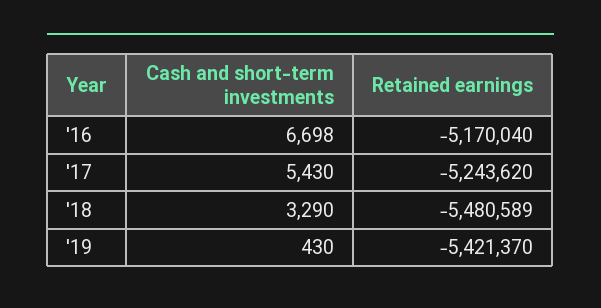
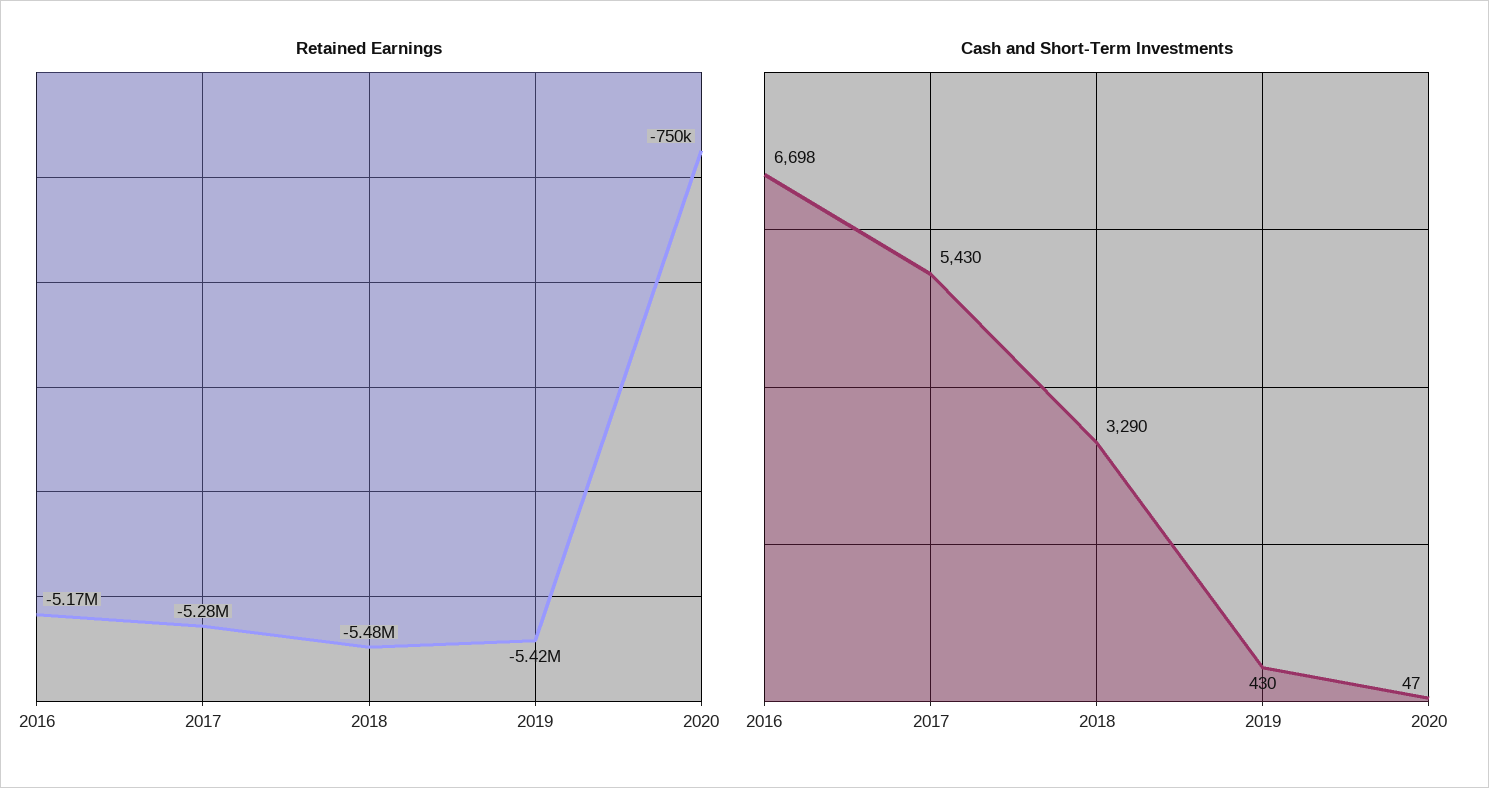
Retained earnings, '17: -5243620 -> -5280000
Retained earnings, 2020: none -> -750000
Cash and short-term investments, 2020: none -> 47

